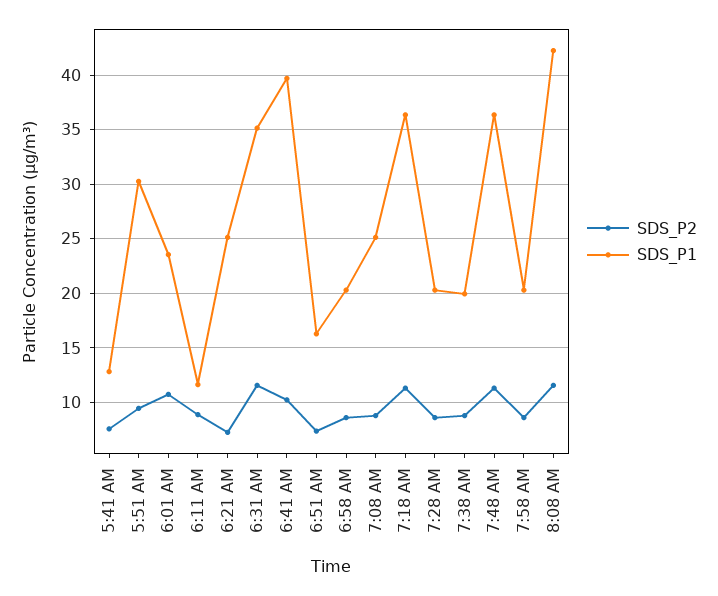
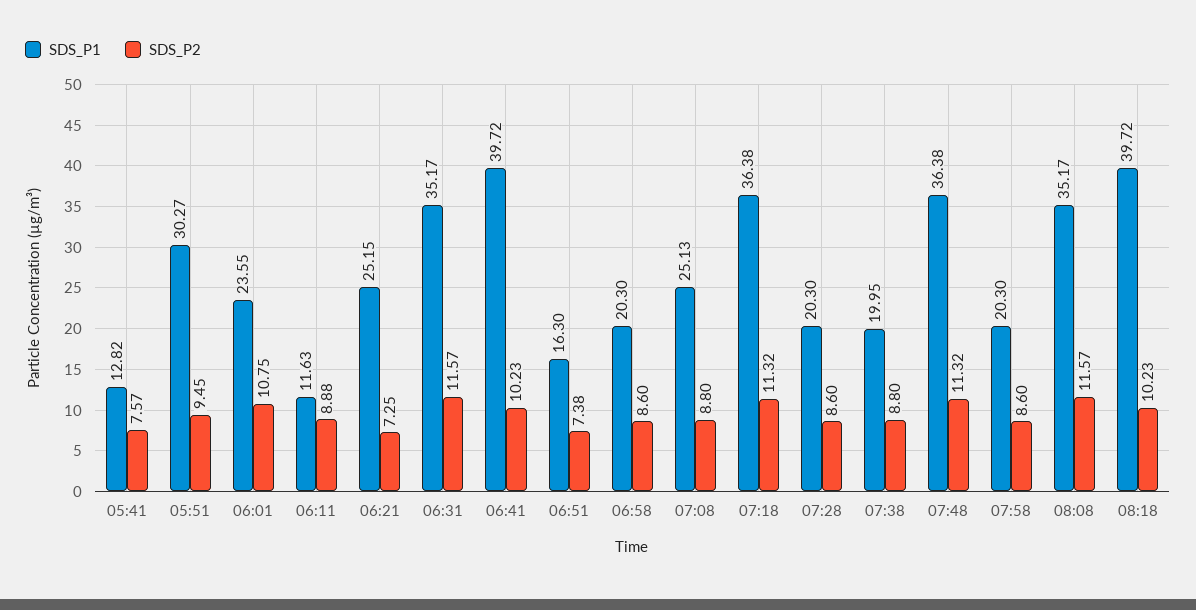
SDS_P1, 8:08 AM: 42 -> 35.17
SDS_P1, 08:18: none -> 39.72
SDS_P2, 08:18: none -> 10.23

